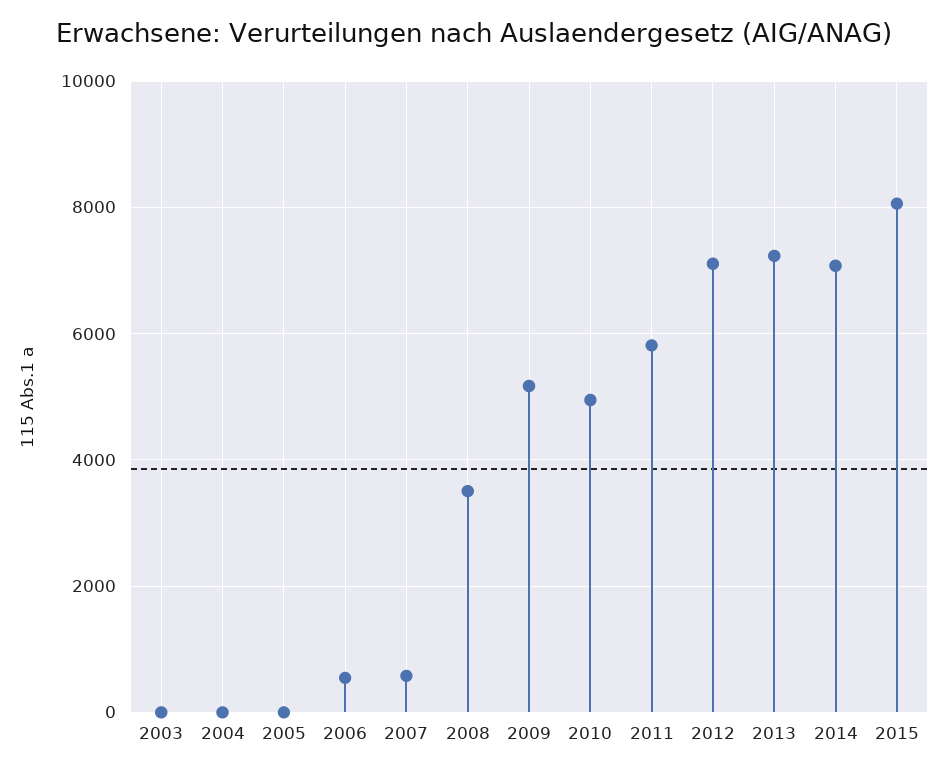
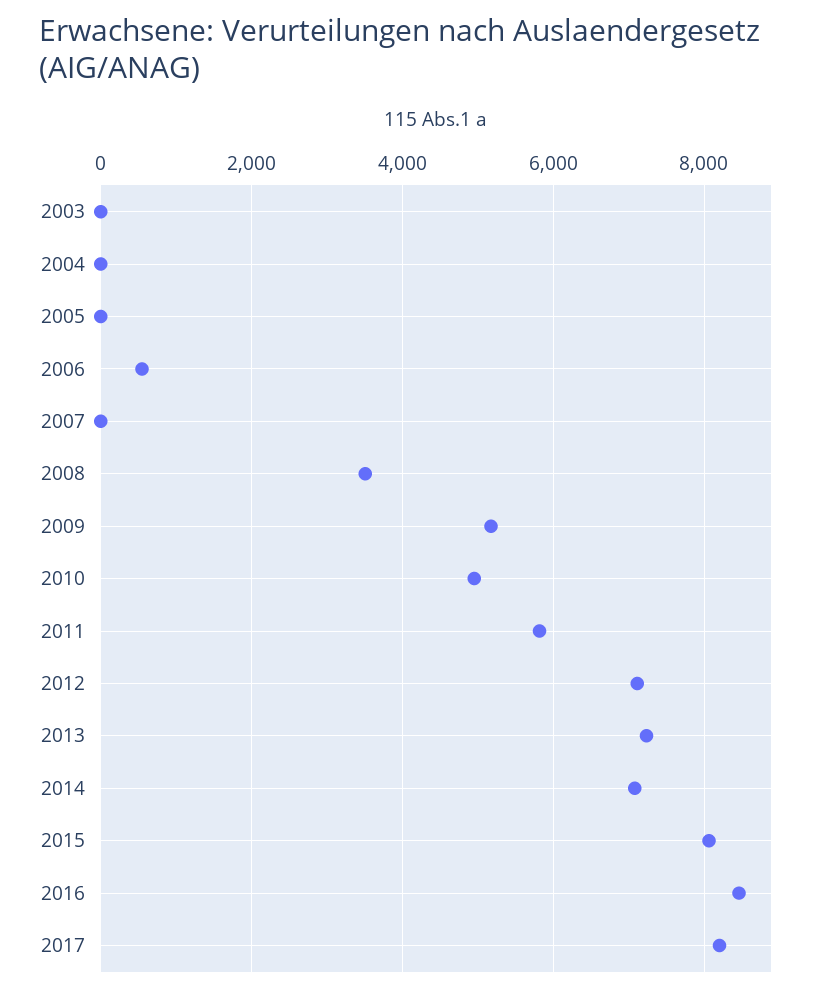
2007: 600 -> 0
2016: none -> 8400
2017: none -> 8200

